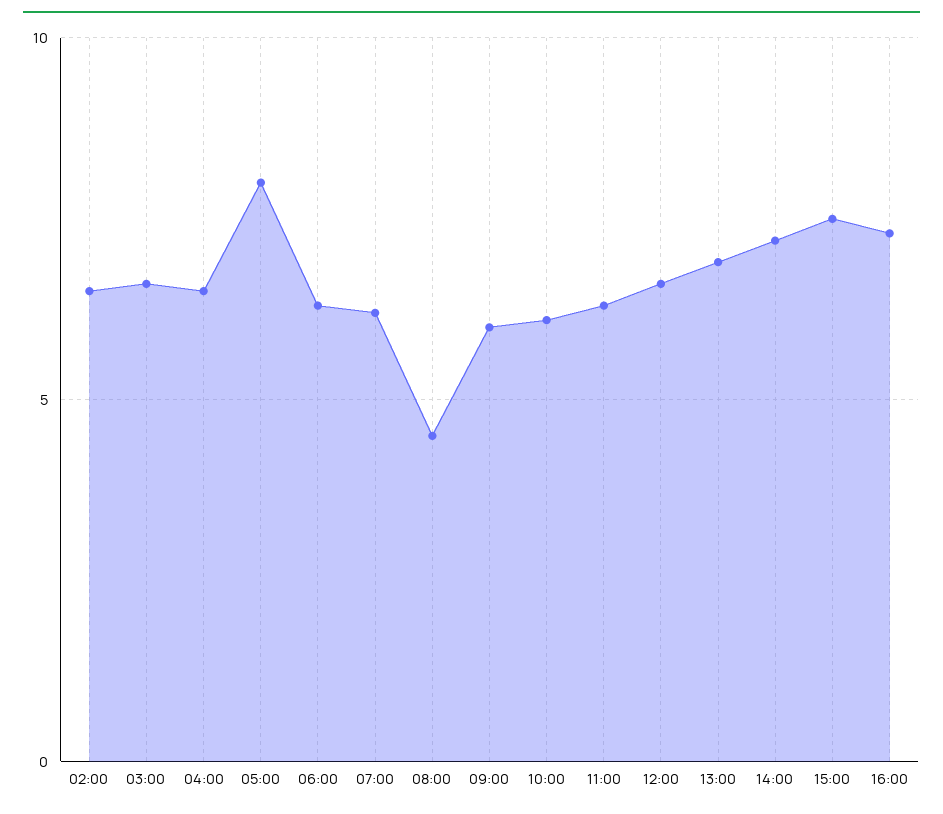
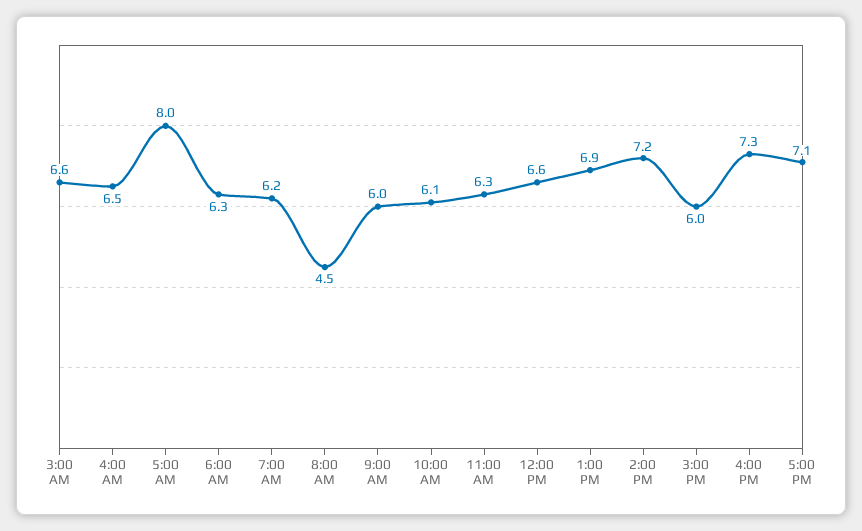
02:00: 6.5 -> none
15:00: 7.5 -> 6
5:00 PM: none -> 7.1

